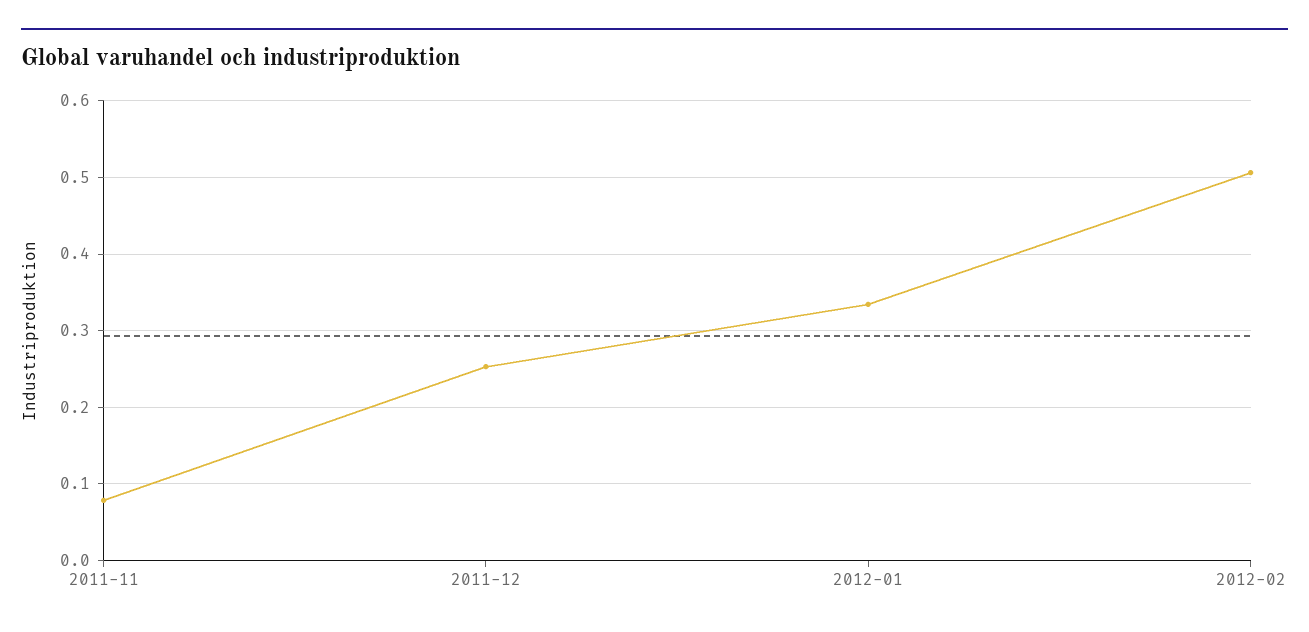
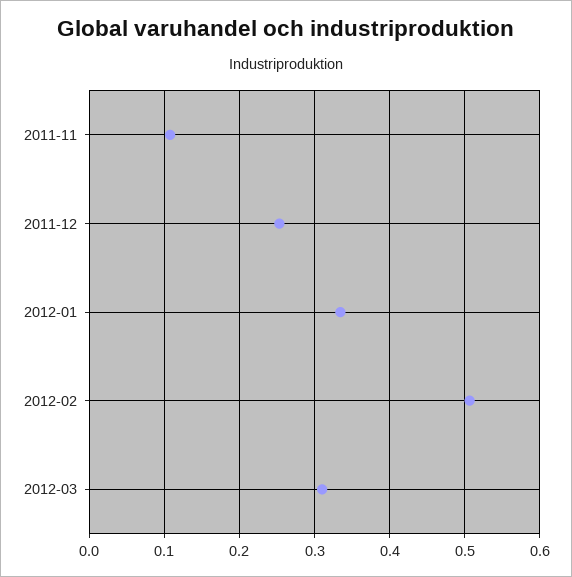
2011-11: 0.08 -> 0.11
2012-03: none -> 0.31

